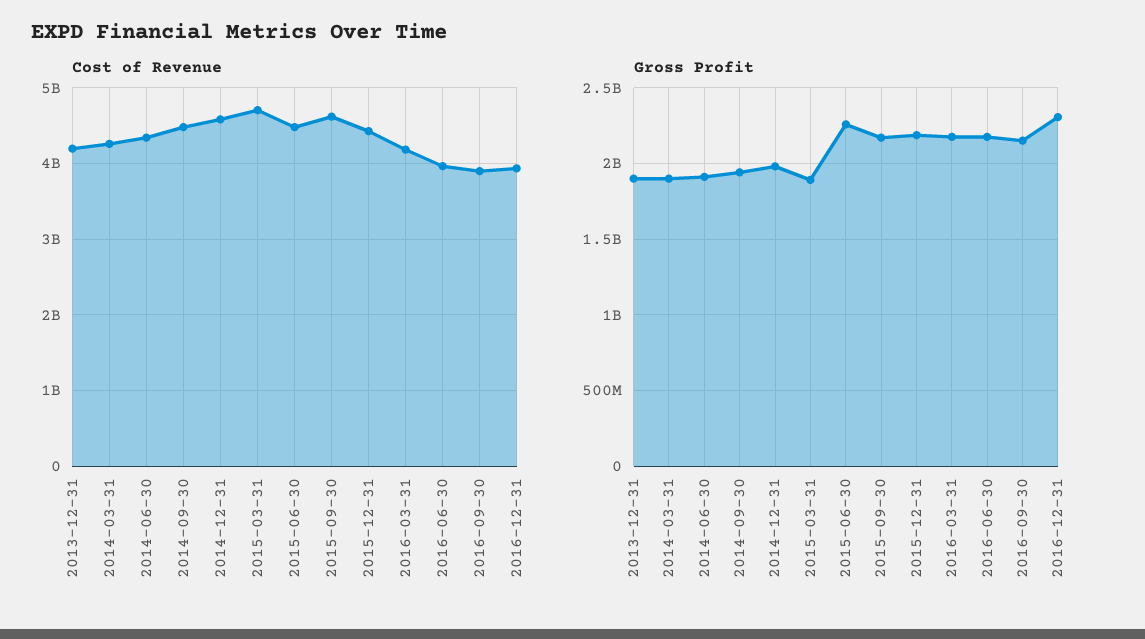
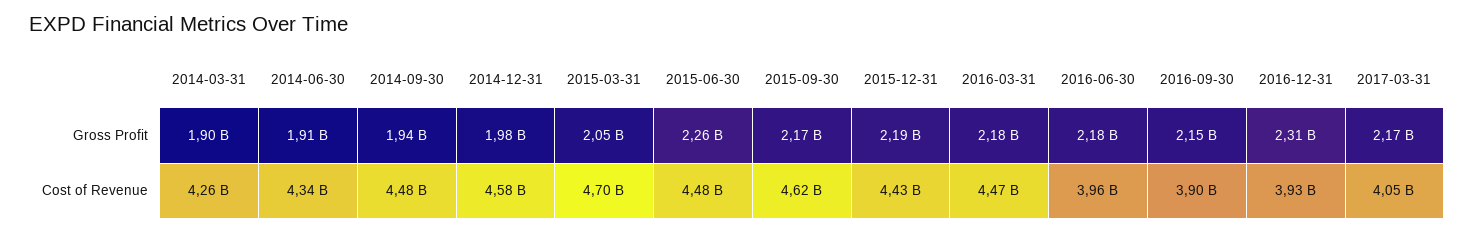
Cost of Revenue, 2013-12-31: 4200000000 -> none
Cost of Revenue, 2016-03-31: 4200000000 -> 4470000000
Gross Profit, 2013-12-31: 1900000000 -> none
Gross Profit, 2015-03-31: 1900000000 -> 2050000000
Gross Profit, 2017-03-31: none -> 2170000000
Cost of Revenue, 2017-03-31: none -> 4050000000

